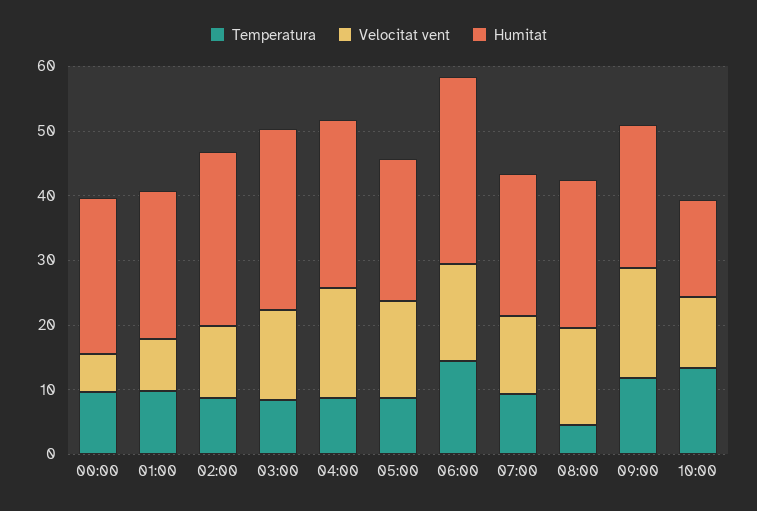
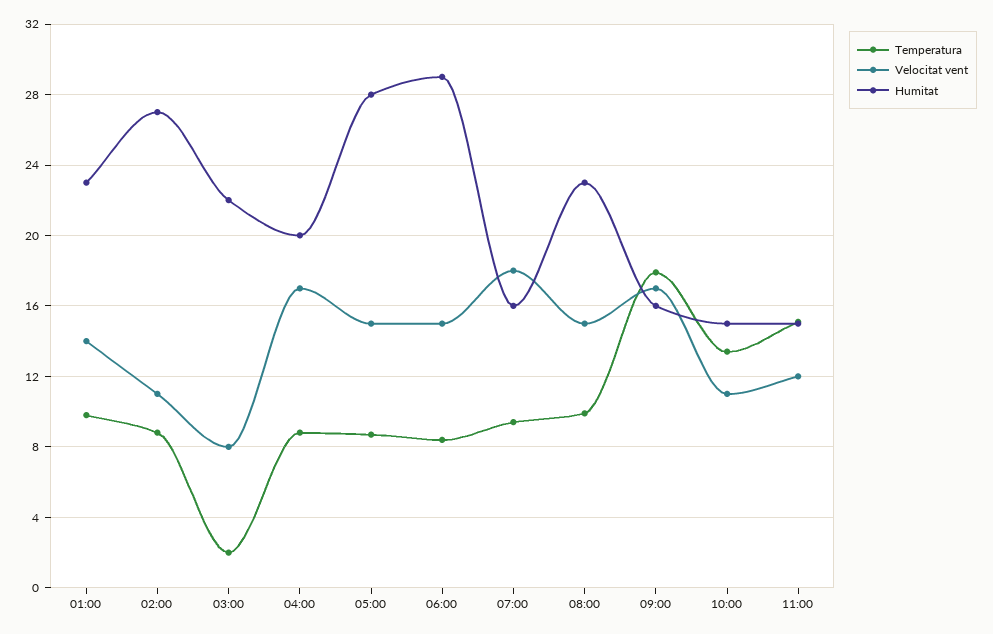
Temperatura, 00:00: 10 -> none
Velocitat vent, 00:00: 6 -> none
Humitat, 00:00: 24 -> none
Velocitat vent, 01:00: 8 -> 14
Temperatura, 03:00: 8 -> 2
Velocitat vent, 03:00: 14 -> 8
Humitat, 03:00: 28 -> 22
Humitat, 04:00: 26 -> 20
Humitat, 05:00: 22 -> 28
Temperatura, 06:00: 14 -> 8.5
Velocitat vent, 07:00: 12 -> 18
Humitat, 07:00: 22 -> 16
Temperatura, 08:00: 4 -> 10
Temperatura, 09:00: 12 -> 18
Humitat, 09:00: 22 -> 16
Temperatura, 11:00: none -> 15
Velocitat vent, 11:00: none -> 12
Humitat, 11:00: none -> 15

